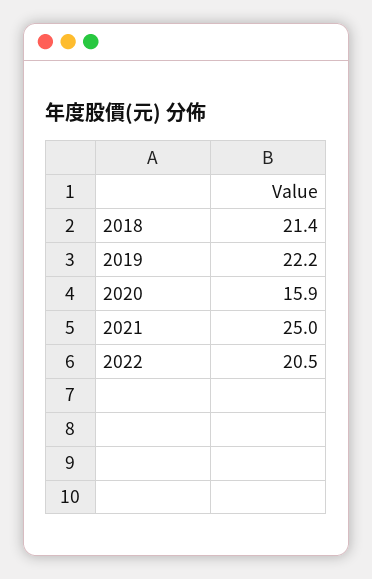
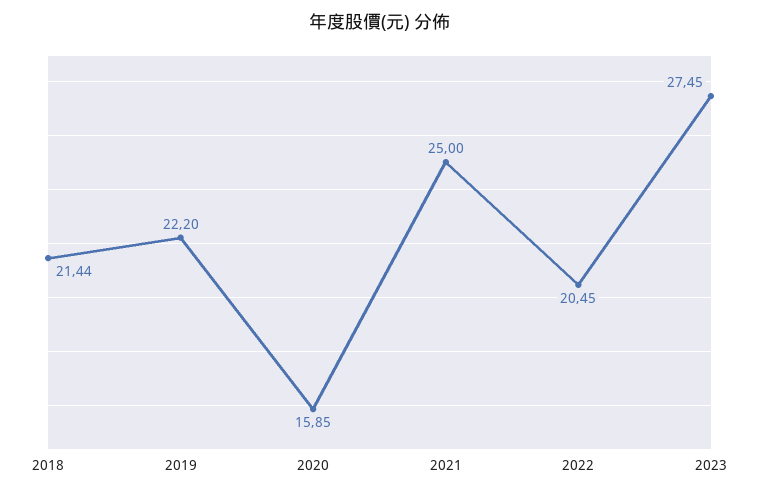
2023: none -> 27.45

